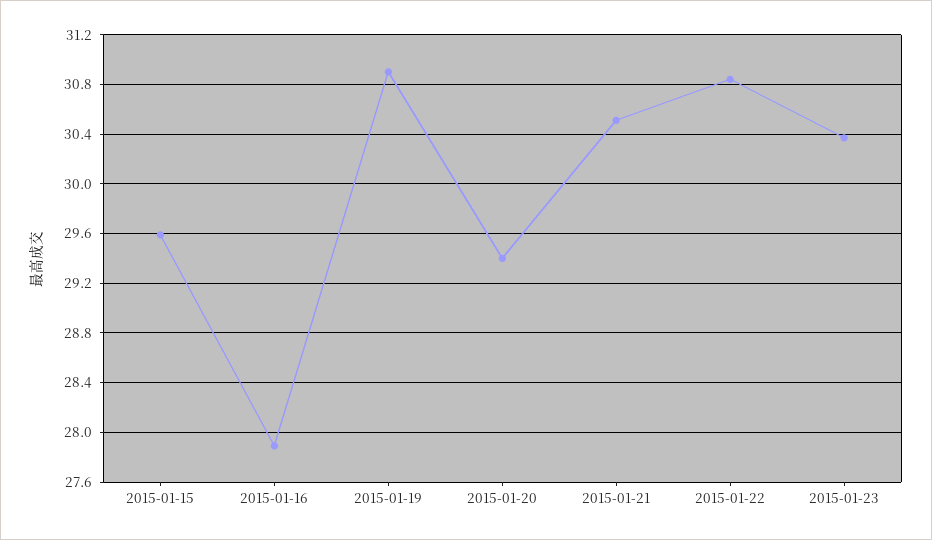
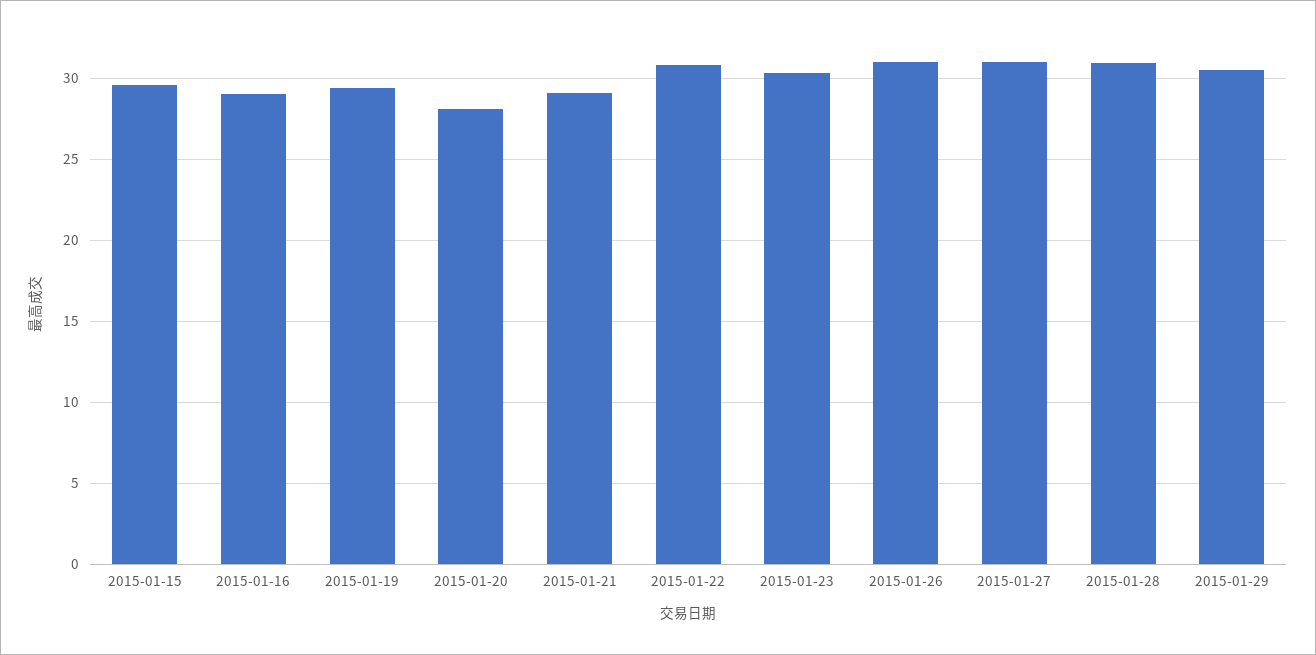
2015-01-16: 27.9 -> 29
2015-01-19: 30.9 -> 29.5
2015-01-20: 29.4 -> 28
2015-01-21: 30.5 -> 29
2015-01-26: none -> 31
2015-01-27: none -> 31
2015-01-28: none -> 31
2015-01-29: none -> 30.5

